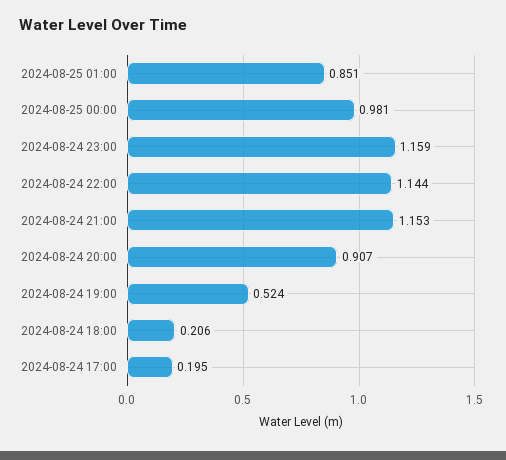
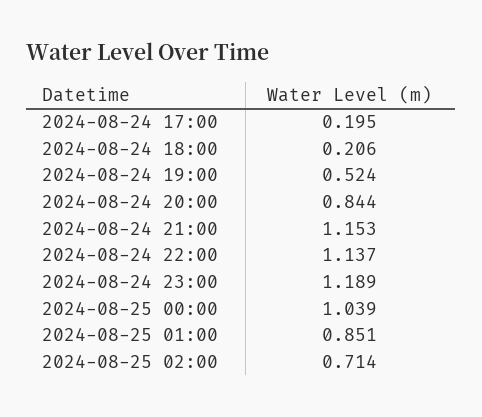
2024-08-25 00:00: 0.981 -> 1.039
2024-08-24 23:00: 1.159 -> 1.189
2024-08-24 22:00: 1.144 -> 1.137
2024-08-24 20:00: 0.907 -> 0.844
2024-08-25 02:00: none -> 0.714

